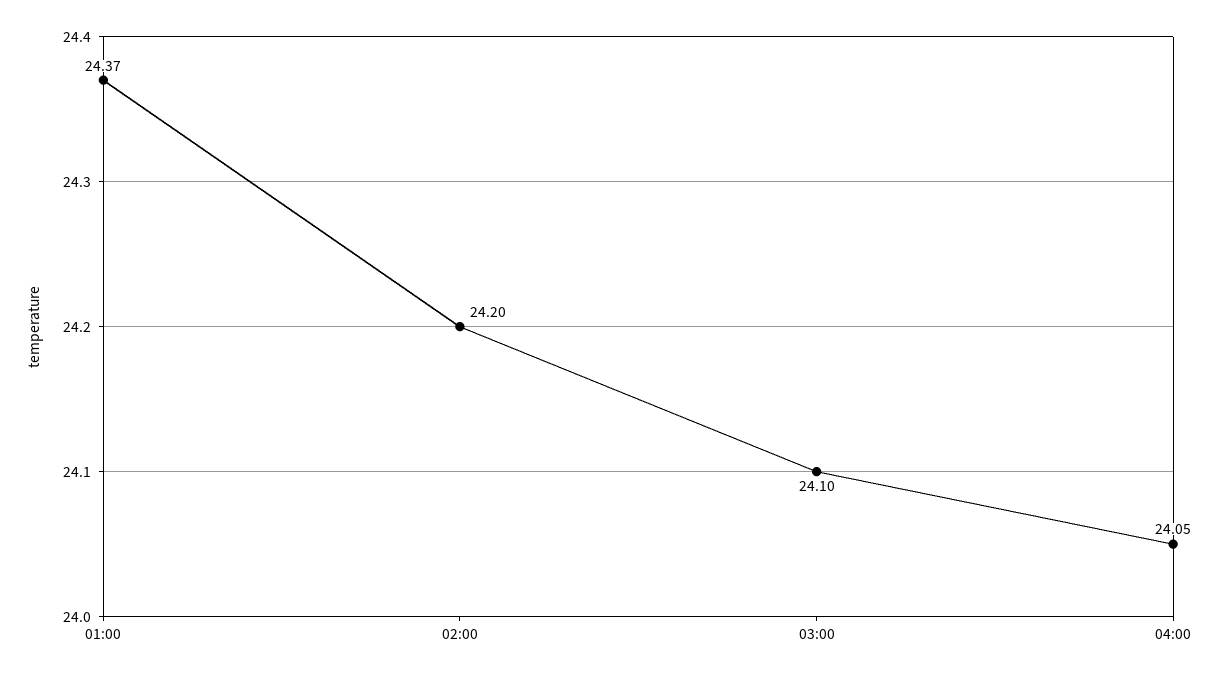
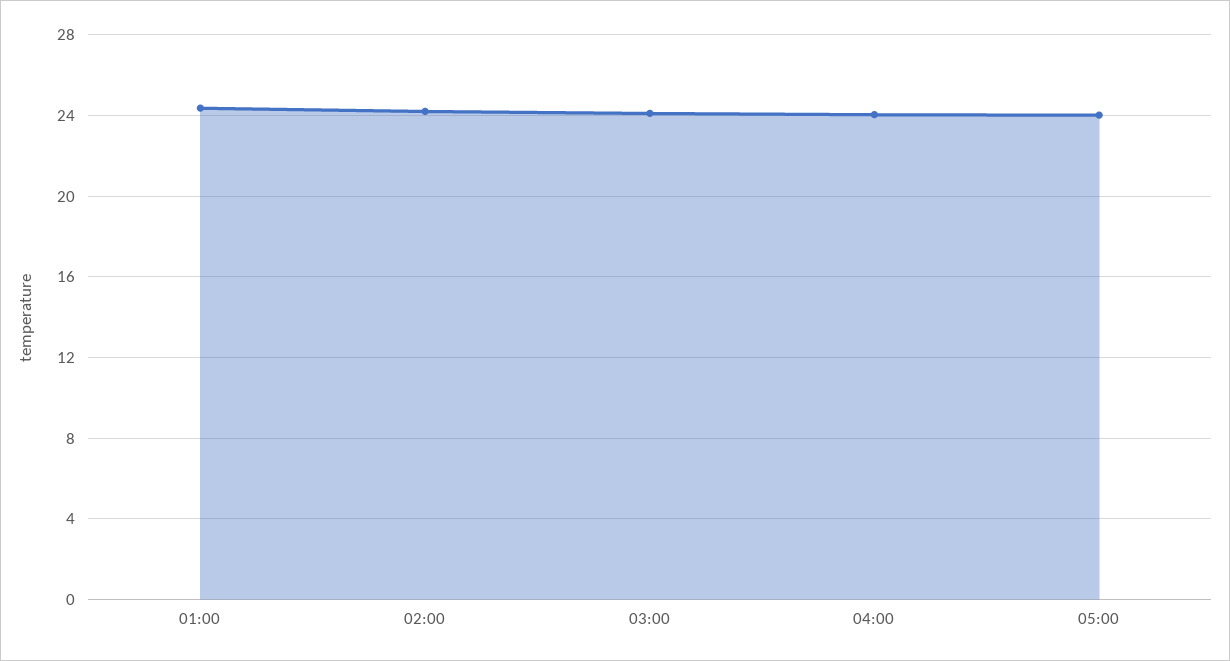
05:00: none -> 24

